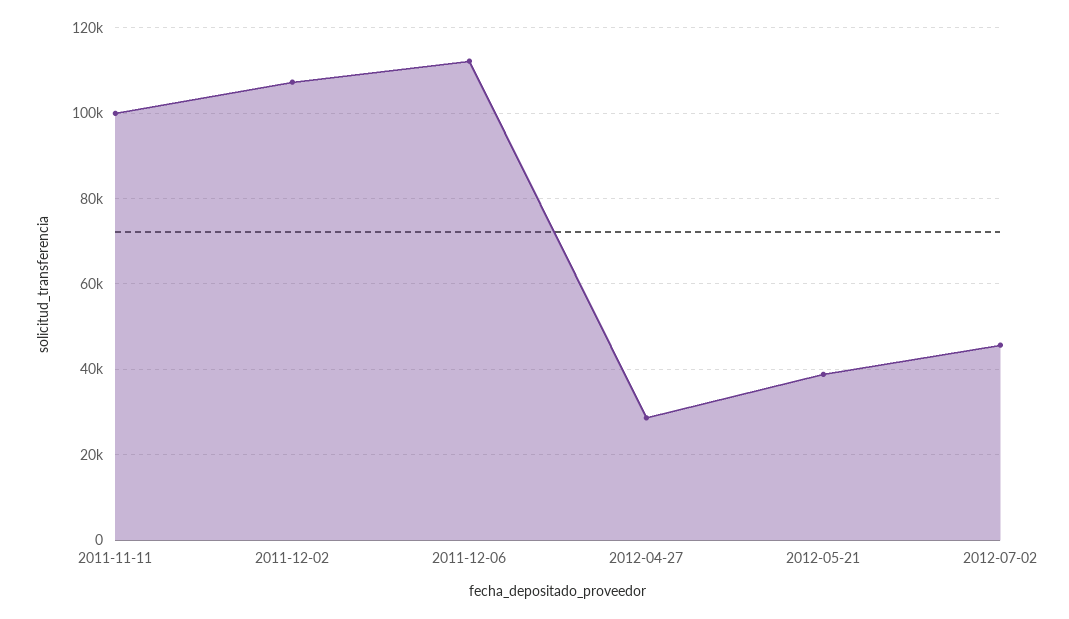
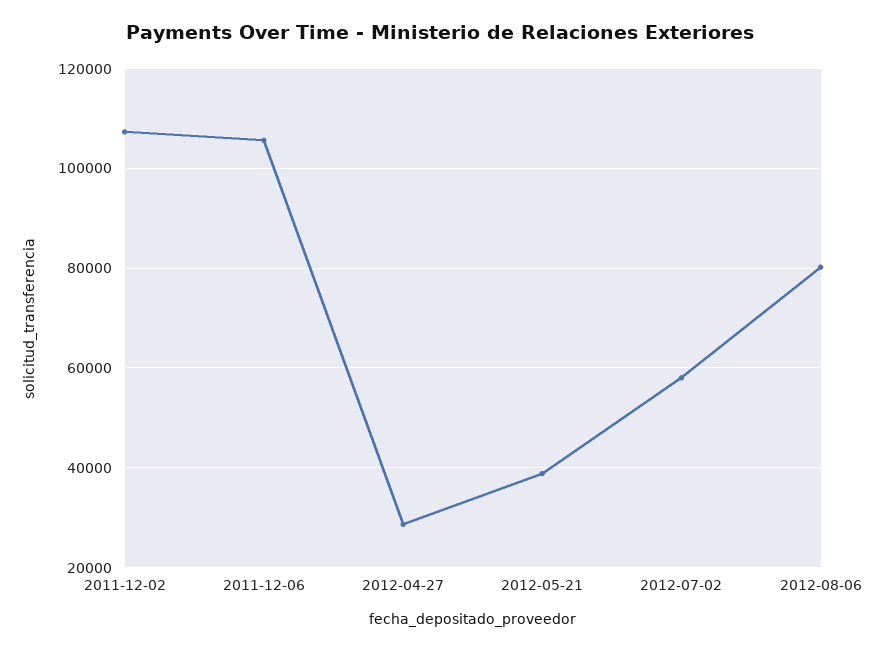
2011-11-11: 100000 -> none
2011-12-06: 112000 -> 106000
2012-07-02: 46000 -> 58000
2012-08-06: none -> 80000

